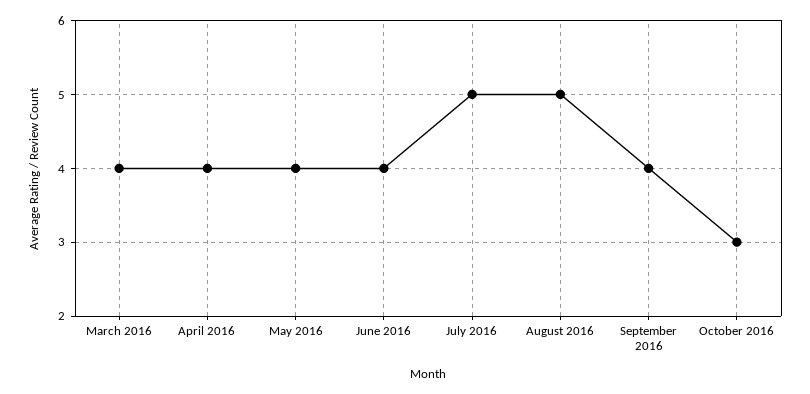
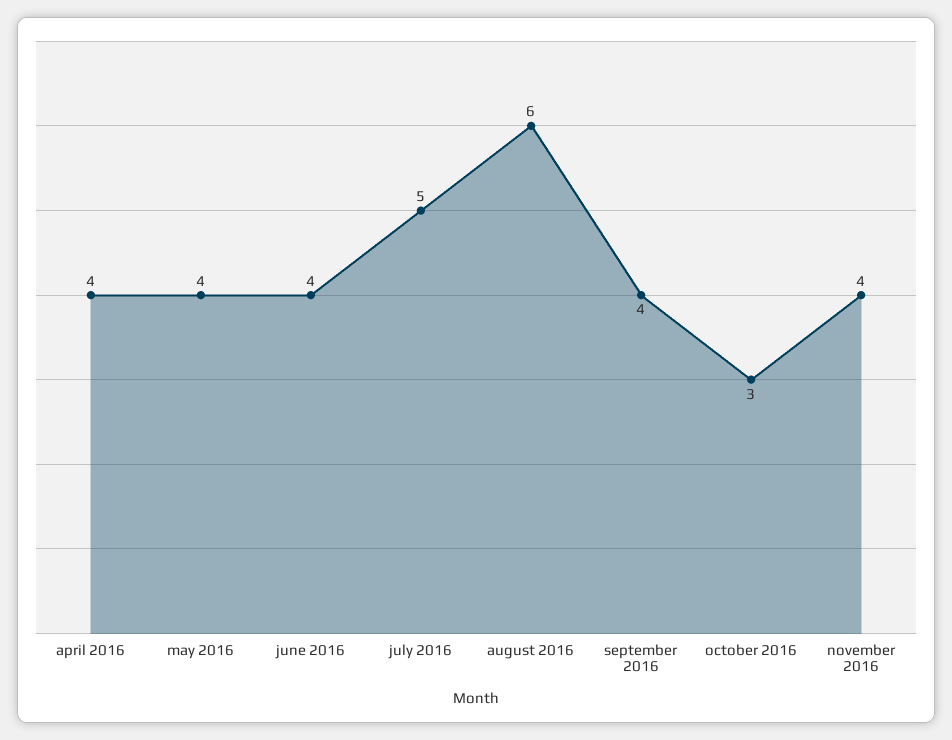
March 2016: 4 -> none
August 2016: 5 -> 6
november 2016: none -> 4

